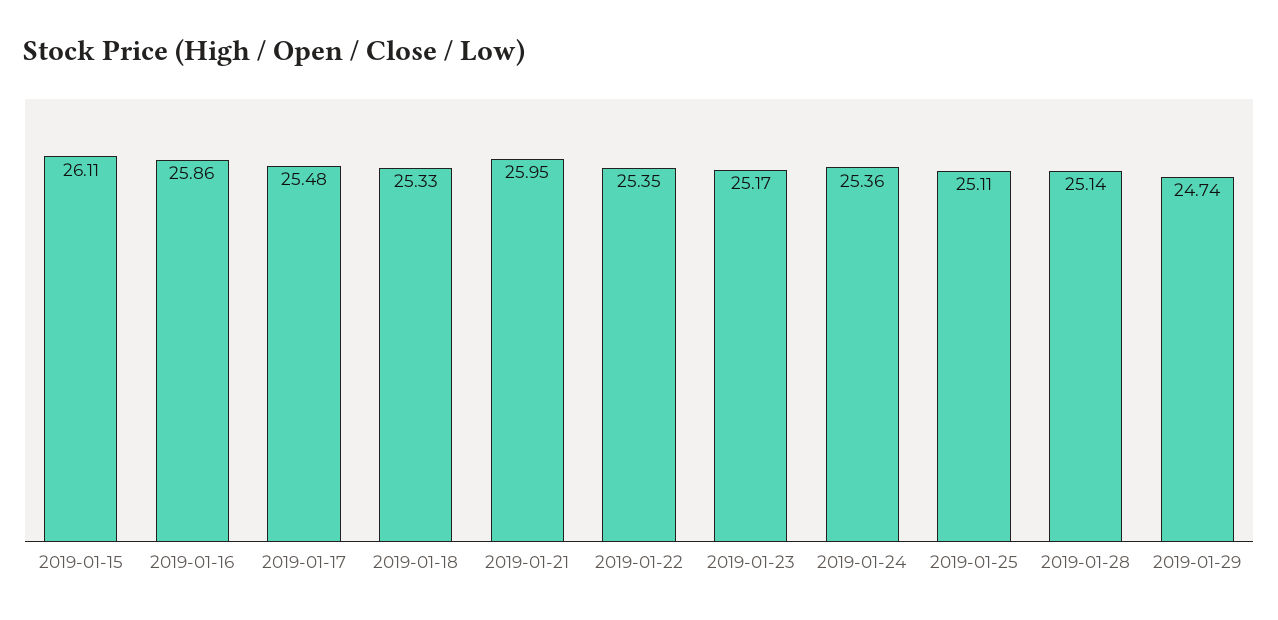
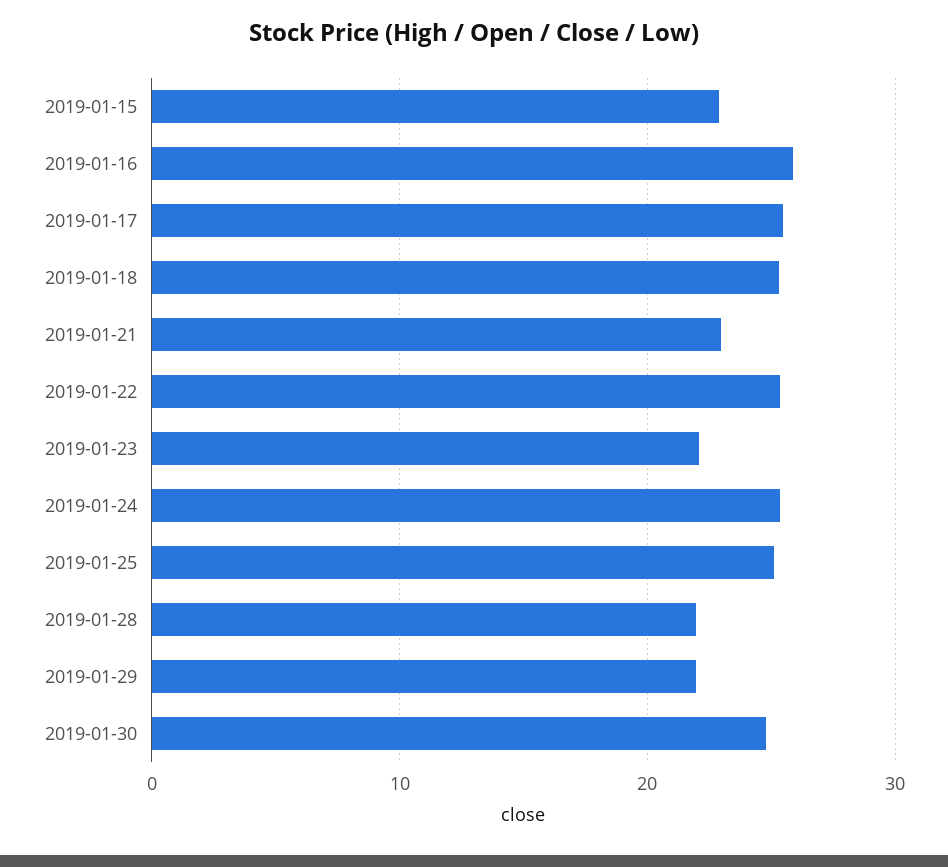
2019-01-15: 26.11 -> 23
2019-01-21: 25.95 -> 23
2019-01-23: 25.17 -> 22
2019-01-28: 25.14 -> 22
2019-01-29: 24.74 -> 22
2019-01-30: none -> 25

